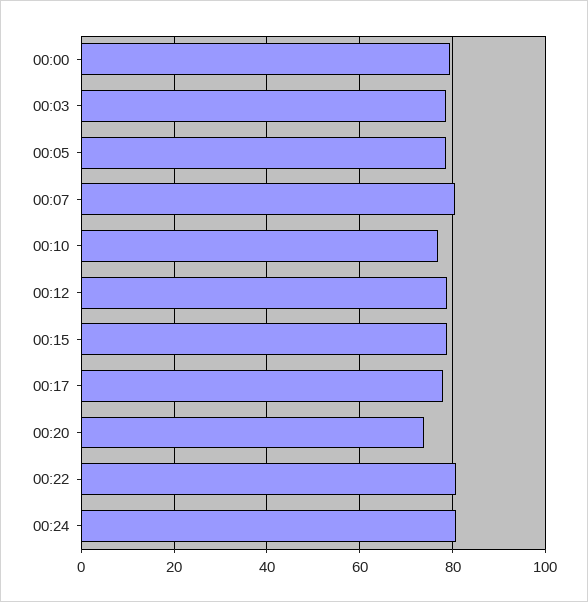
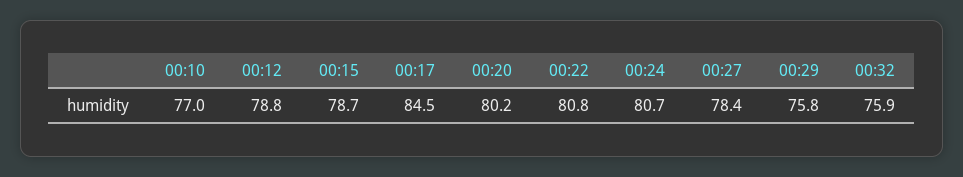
00:00: 80 -> none
00:03: 78 -> none
00:05: 78 -> none
00:07: 80 -> none
00:17: 78 -> 84.5
00:20: 74 -> 80.2
00:27: none -> 78.4
00:29: none -> 75.8
00:32: none -> 75.9

